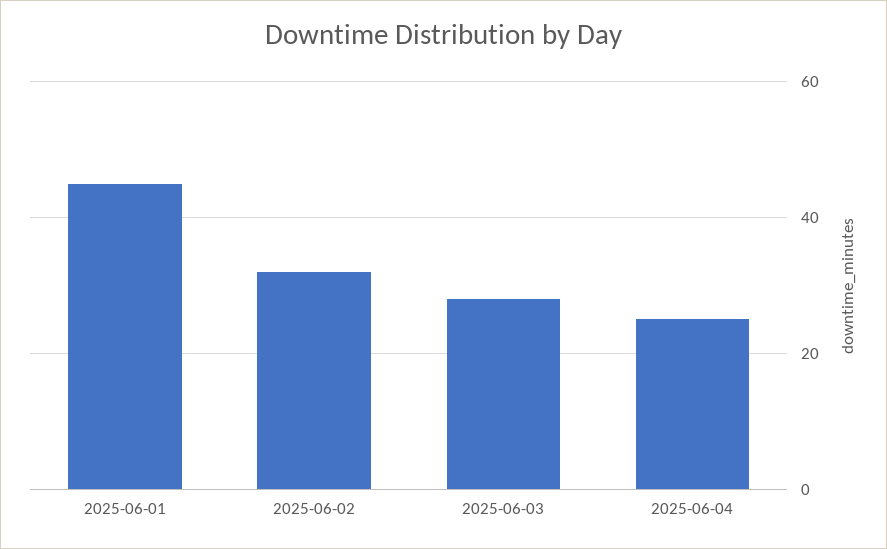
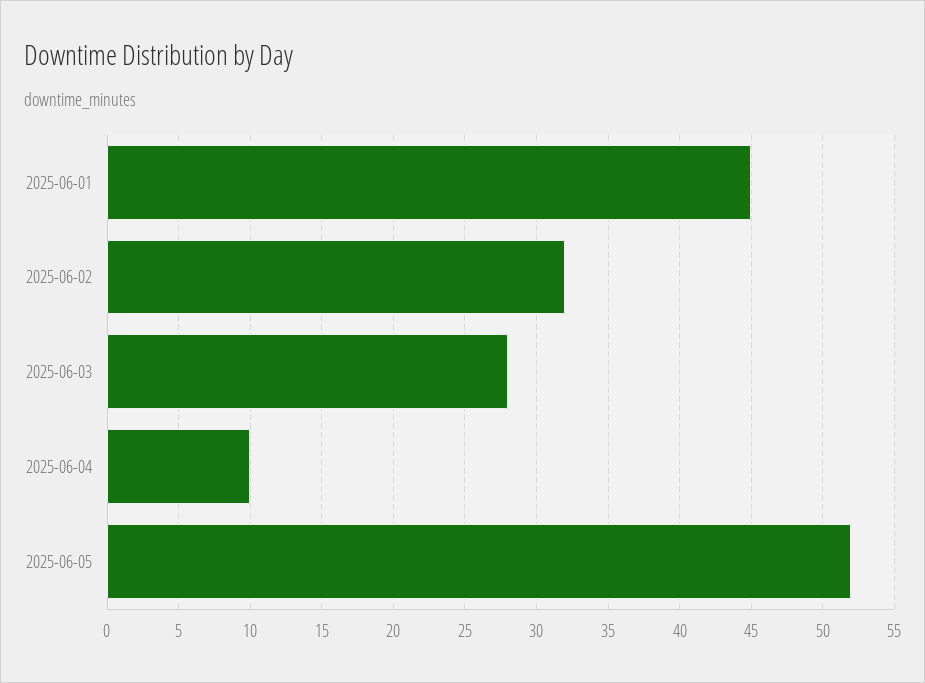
2025-06-04: 25 -> 10
2025-06-05: none -> 52

